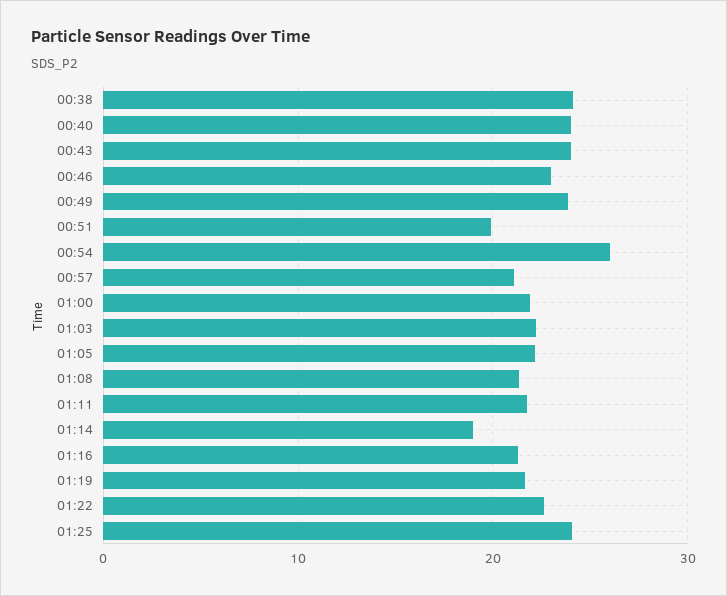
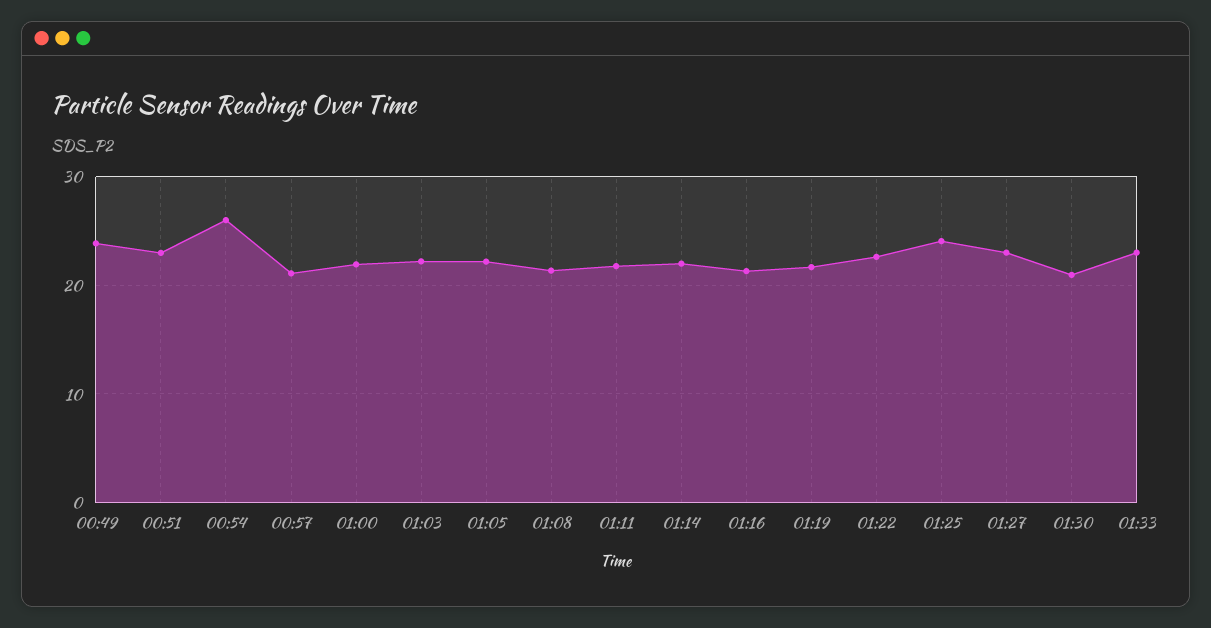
00:38: 24 -> none
00:40: 24 -> none
00:43: 24 -> none
00:46: 23 -> none
00:51: 20 -> 23
01:14: 19 -> 22
01:27: none -> 23
01:30: none -> 21
01:33: none -> 23

